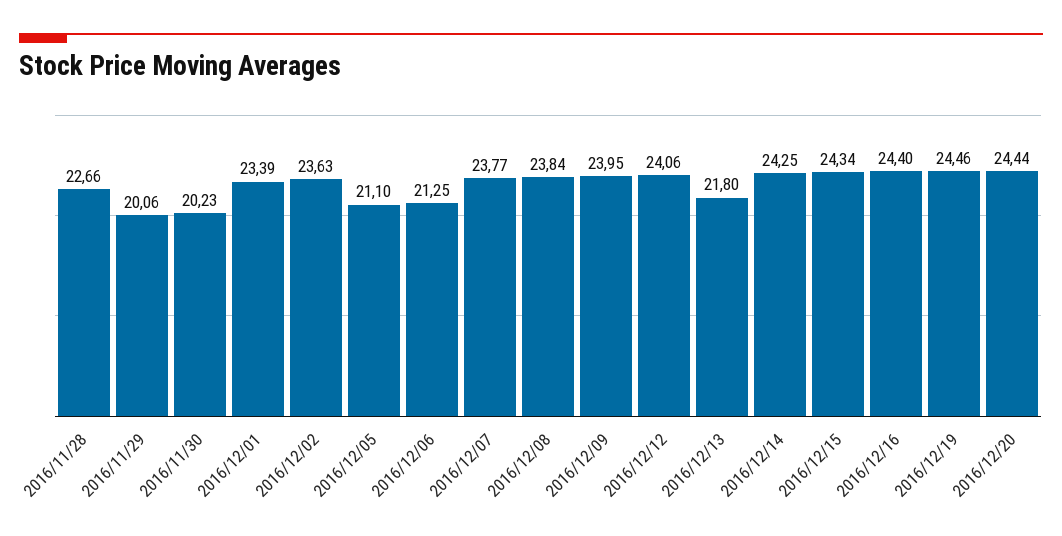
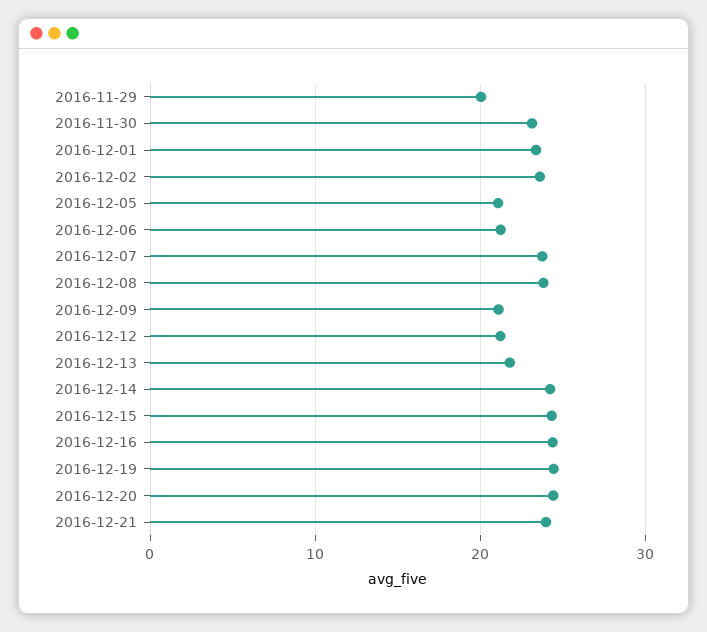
2016/11/28: 22.66 -> none
2016/11/30: 20.23 -> 23
2016/12/09: 23.95 -> 21
2016/12/12: 24.06 -> 21
2016-12-21: none -> 24

